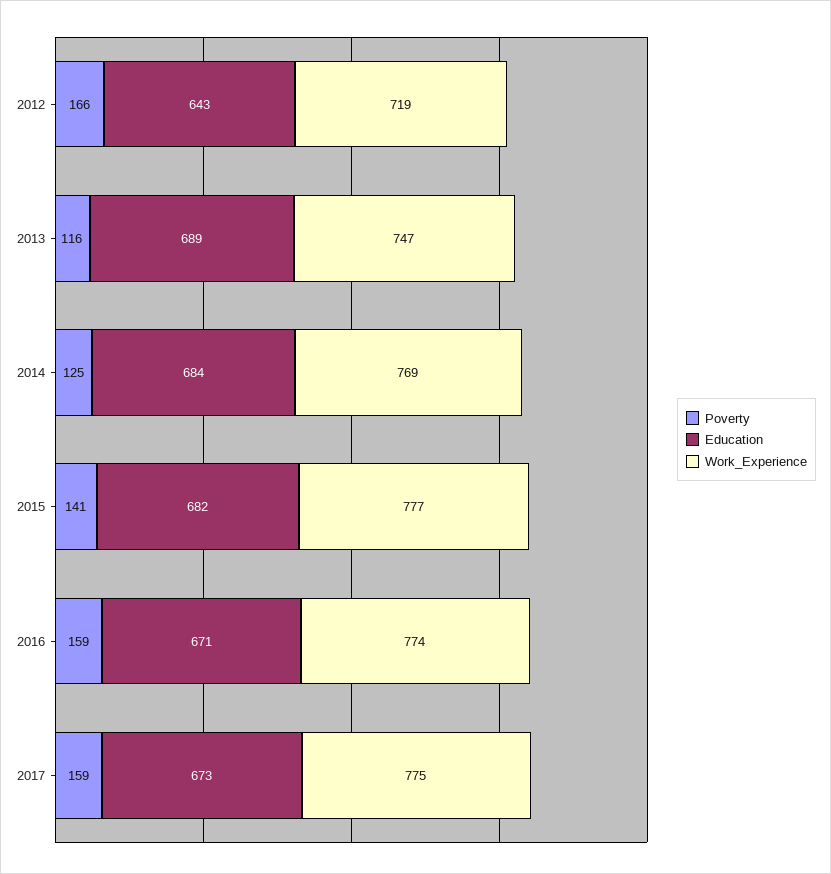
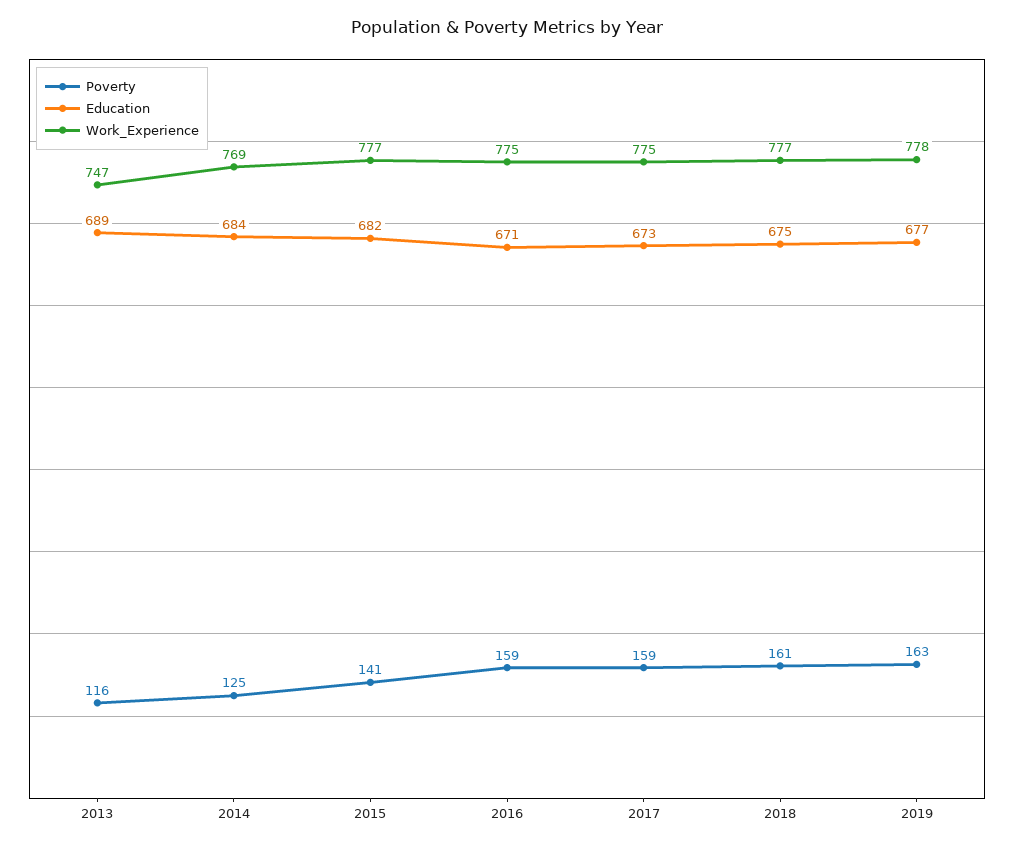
Poverty, 2012: 166 -> none
Education, 2012: 643 -> none
Work_Experience, 2012: 719 -> none
Work_Experience, 2016: 774 -> 775
Poverty, 2018: none -> 161
Education, 2018: none -> 675
Work_Experience, 2018: none -> 777
Poverty, 2019: none -> 163
Education, 2019: none -> 677
Work_Experience, 2019: none -> 778

